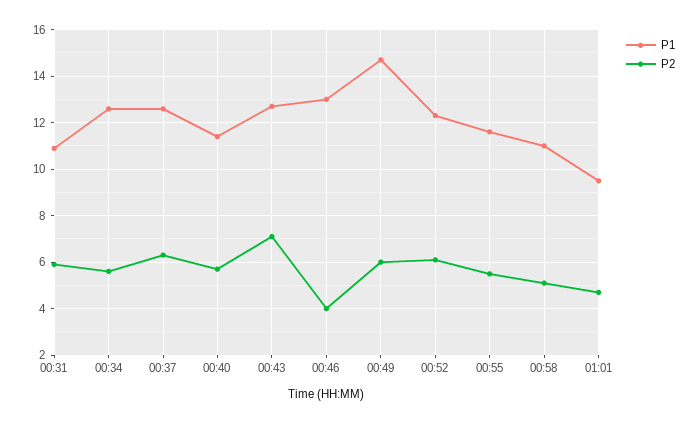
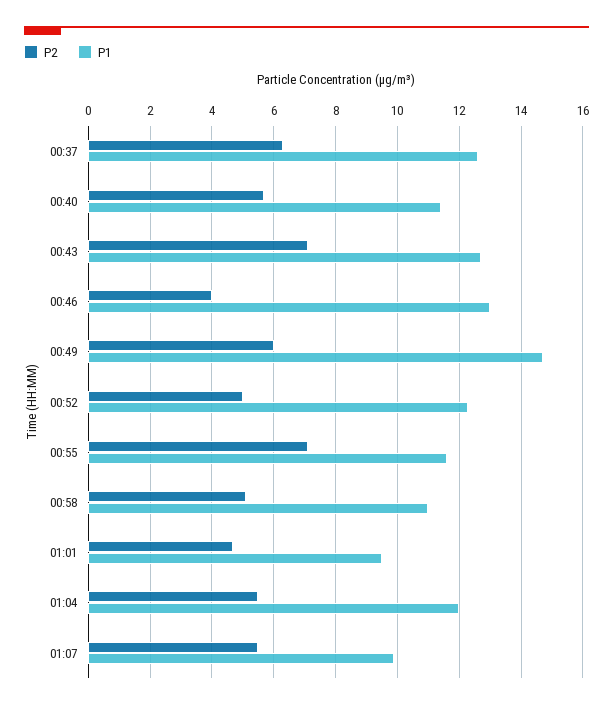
P1, 00:31: 11 -> none
P2, 00:31: 6 -> none
P1, 00:34: 12.5 -> none
P2, 00:34: 5.5 -> none
P2, 00:52: 6 -> 5
P2, 00:55: 5.5 -> 7
P2, 01:04: none -> 5.5
P1, 01:04: none -> 12
P2, 01:07: none -> 5.5
P1, 01:07: none -> 10

